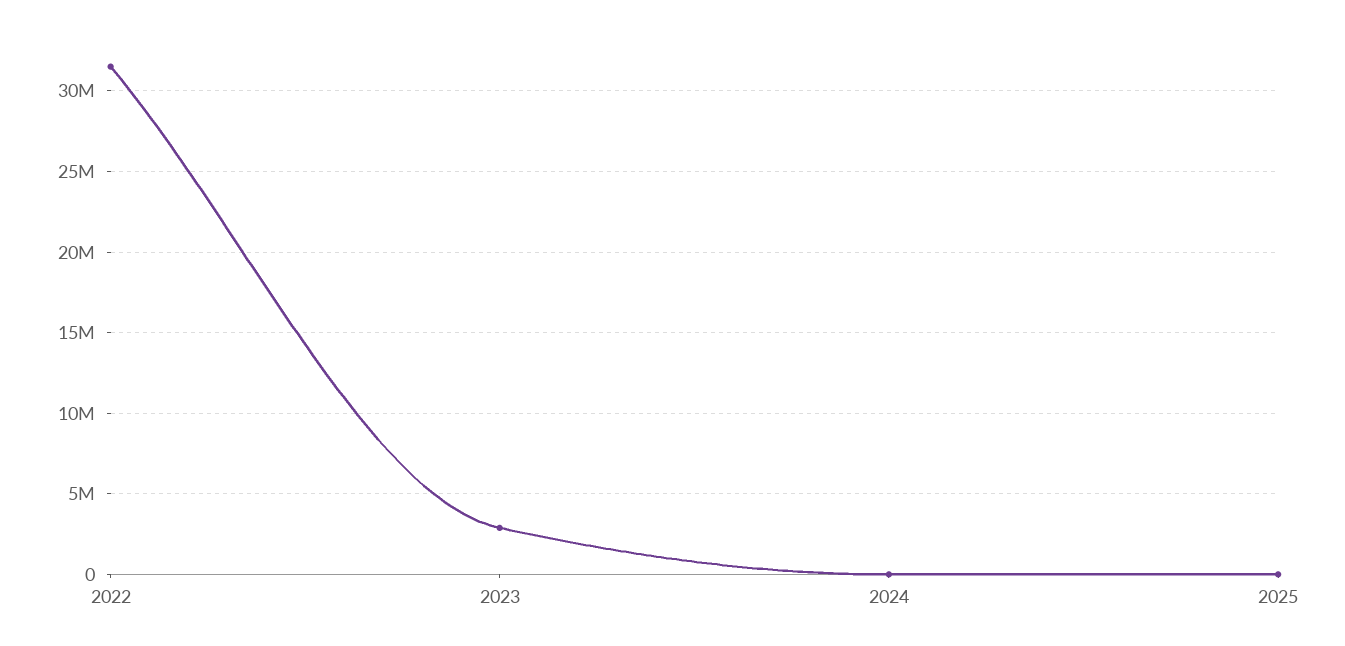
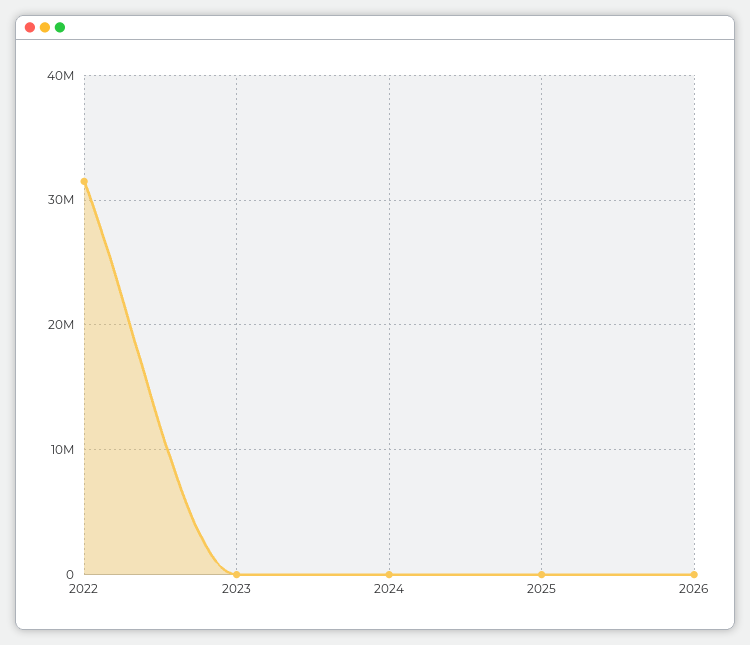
2023: 3000000 -> 0
2026: none -> 0

